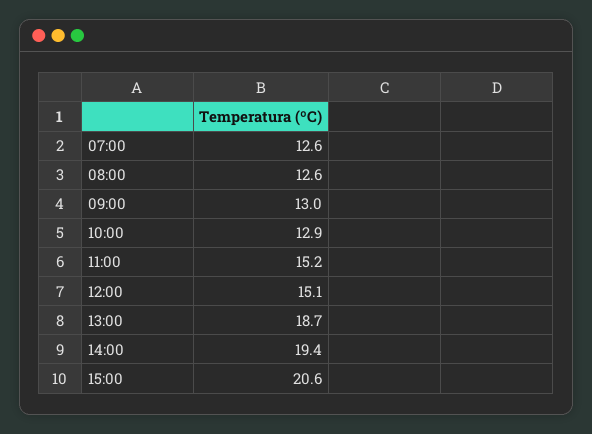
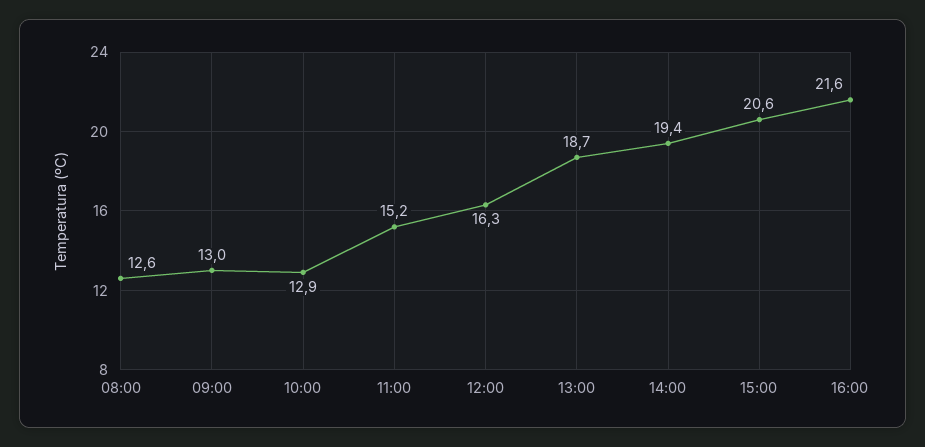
07:00: 12.6 -> none
12:00: 15.1 -> 16.3
16:00: none -> 21.6

